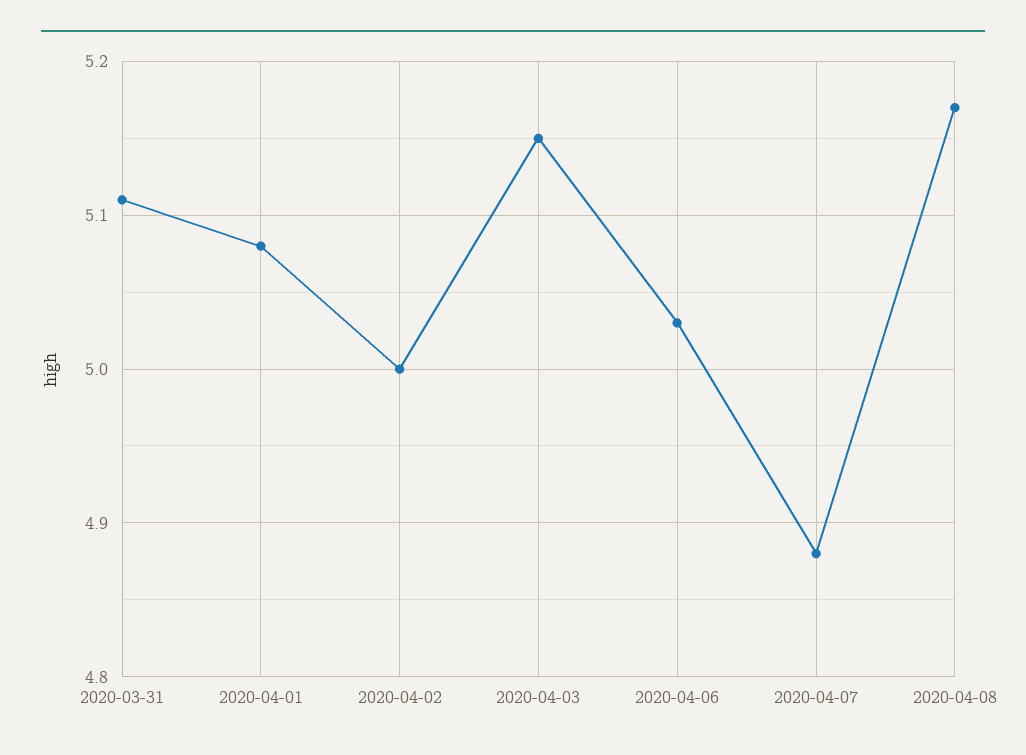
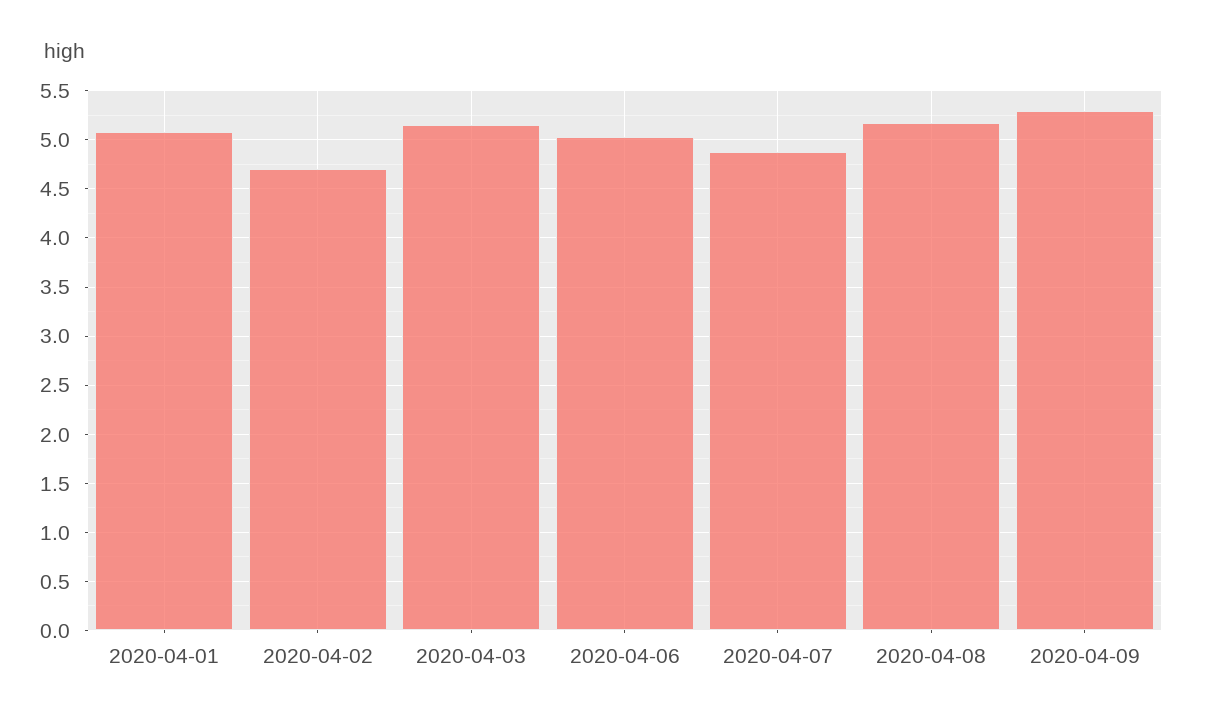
2020-03-31: 5.11 -> none
2020-04-02: 5 -> 4.7
2020-04-09: none -> 5.3

